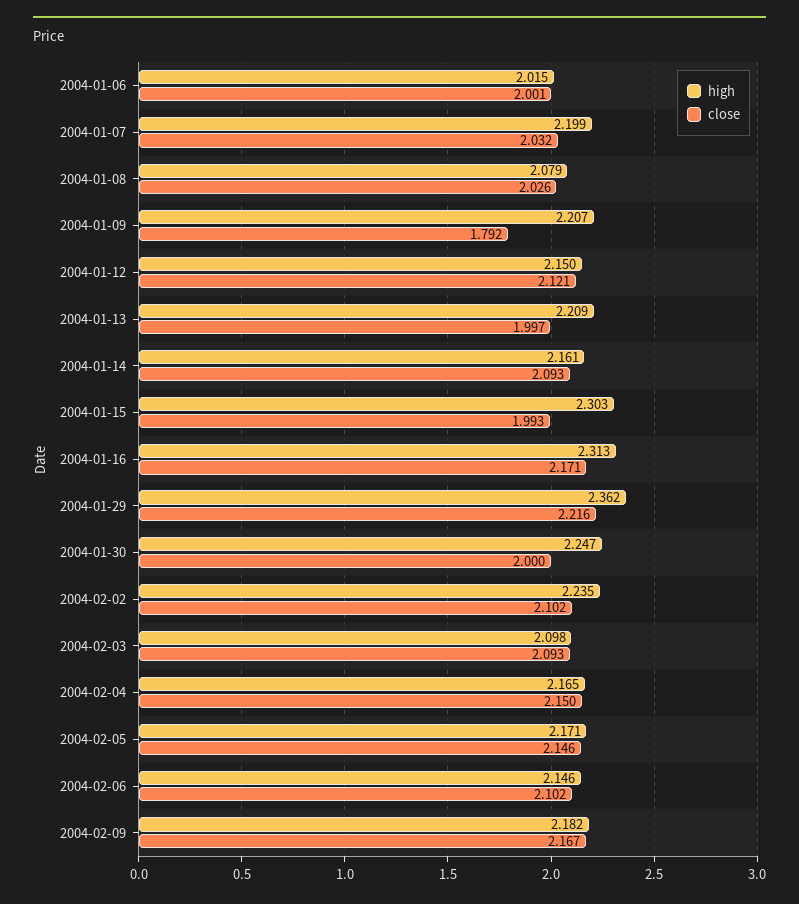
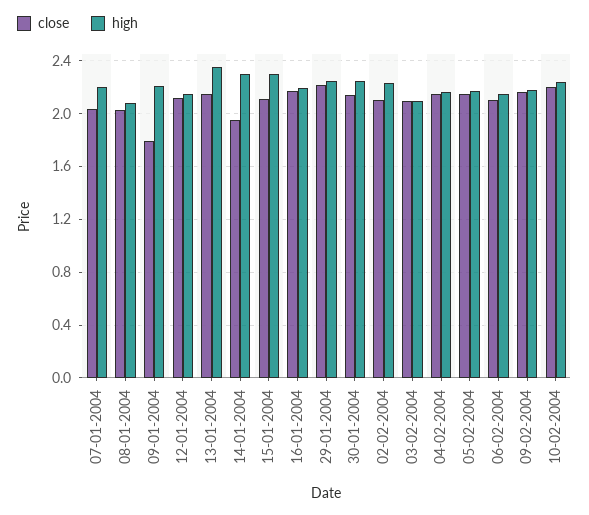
high, 2004-01-06: 2.015 -> none
close, 2004-01-06: 2.001 -> none
high, 2004-01-13: 2.209 -> 2.35
close, 2004-01-13: 1.997 -> 2.15
high, 2004-01-14: 2.161 -> 2.3
close, 2004-01-14: 2.093 -> 1.95
close, 2004-01-15: 1.993 -> 2.1
high, 2004-01-16: 2.313 -> 2.2
high, 2004-01-29: 2.362 -> 2.25
close, 2004-01-30: 2 -> 2.15
close, 10-02-2004: none -> 2.2
high, 10-02-2004: none -> 2.25

